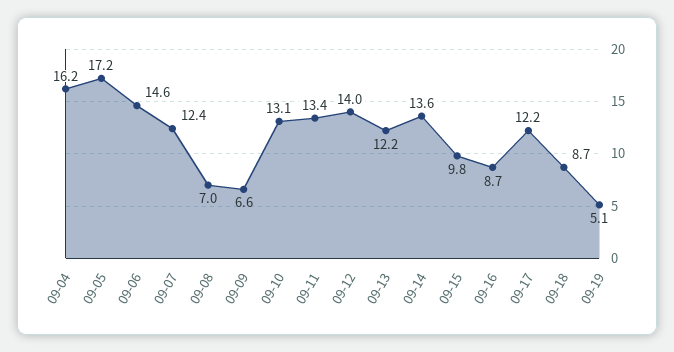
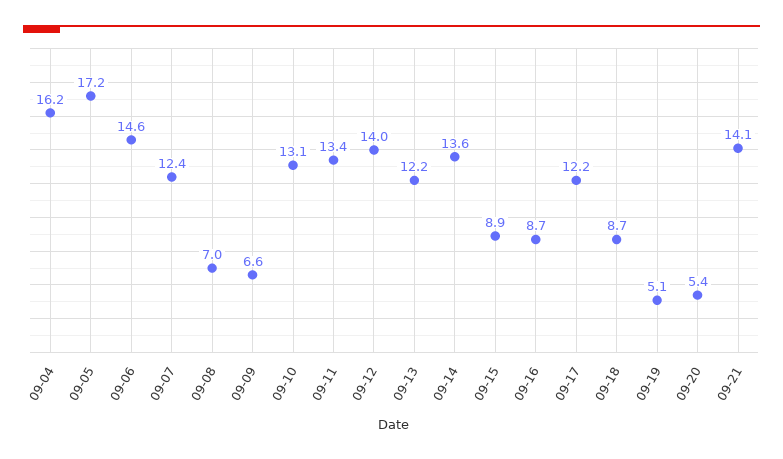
09-15: 9.8 -> 8.9
09-20: none -> 5.4
09-21: none -> 14.1

